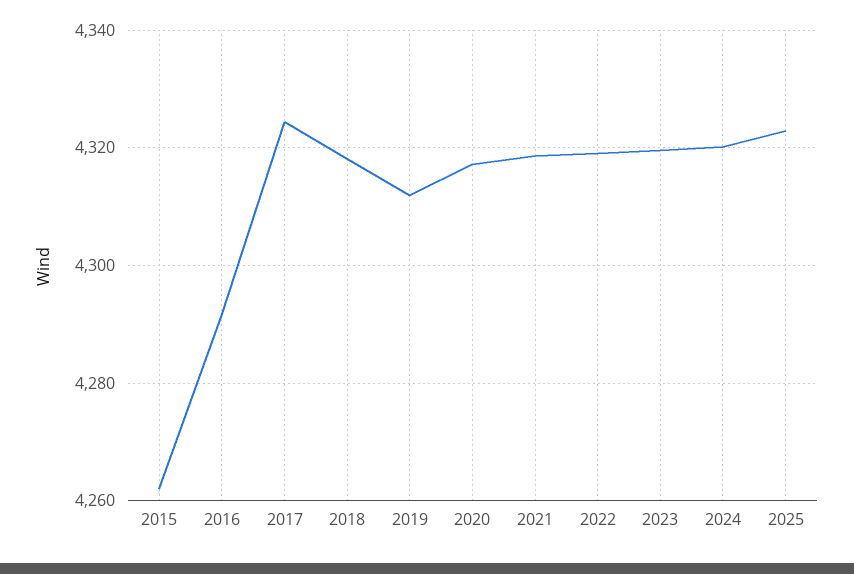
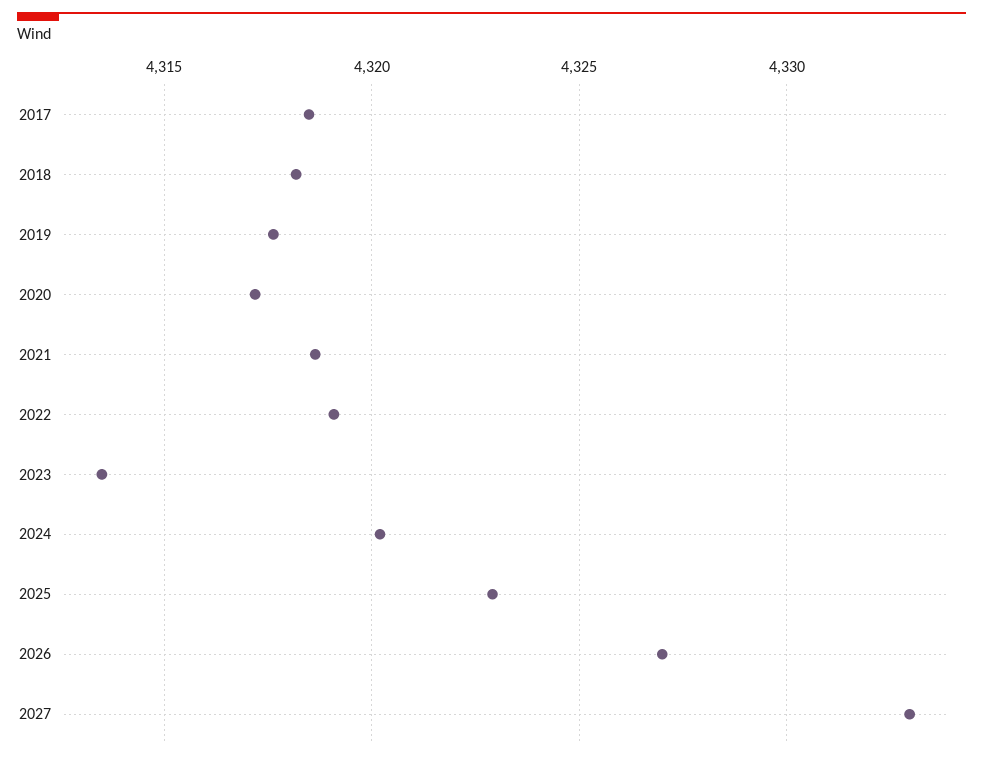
2015: 4262 -> none
2016: 4292 -> none
2017: 4324 -> 4318.5
2019: 4312 -> 4317.5
2023: 4320 -> 4313.5
2026: none -> 4327
2027: none -> 4333

